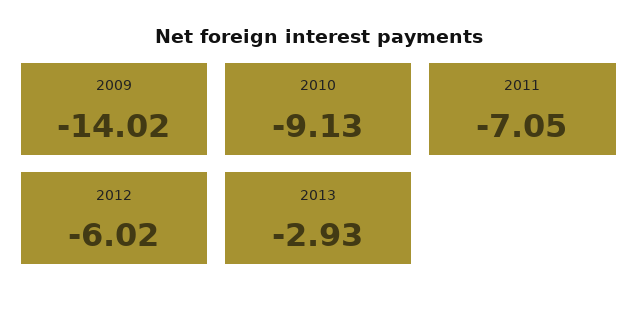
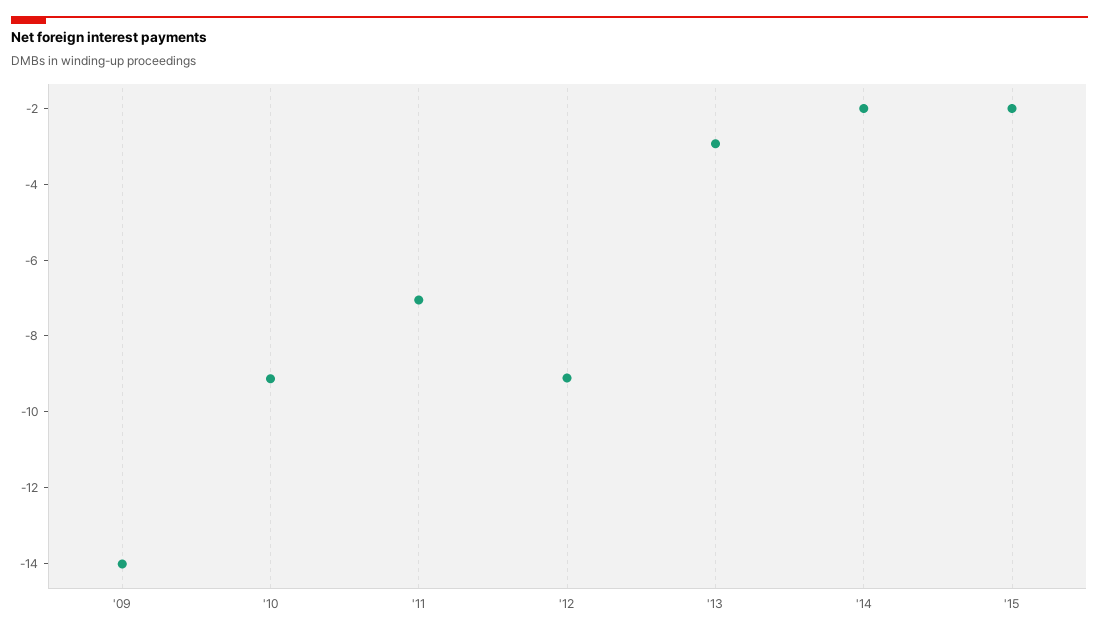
2012: -6.02 -> -9
'14: none -> -2
'15: none -> -2

